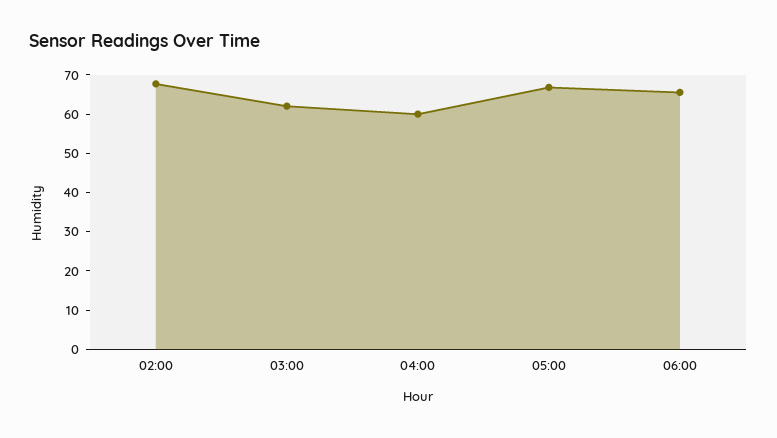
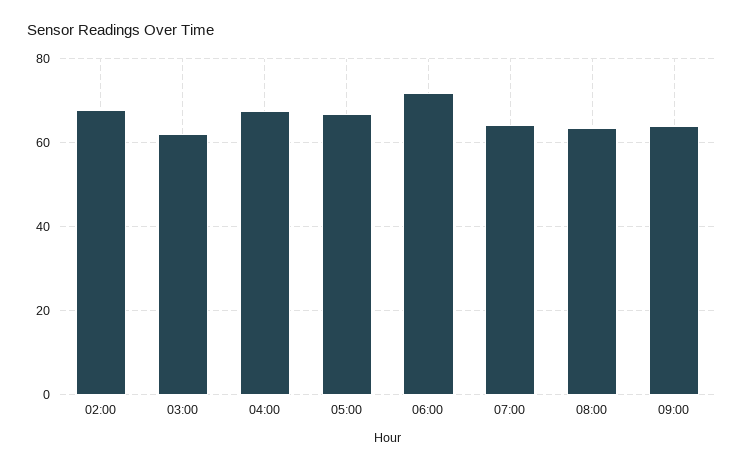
04:00: 60 -> 68
06:00: 65 -> 72
07:00: none -> 64
08:00: none -> 64
09:00: none -> 64

